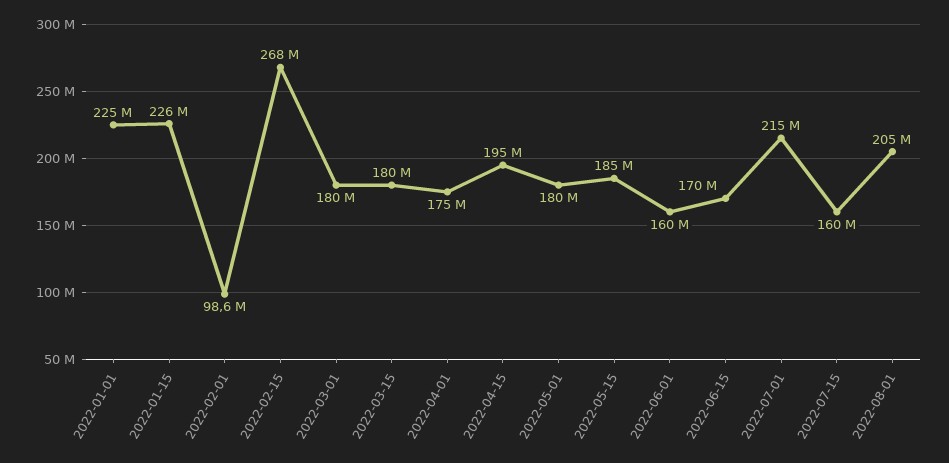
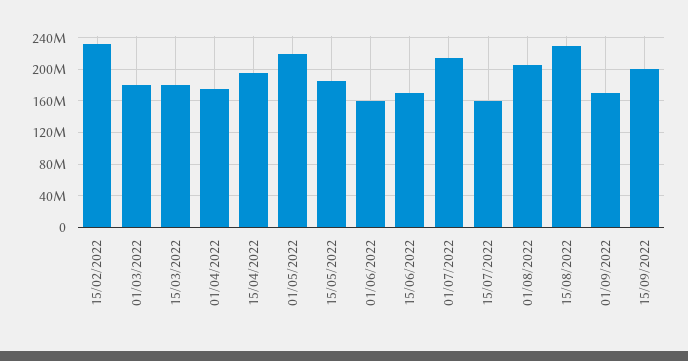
2022-01-01: 225000000 -> none
2022-01-15: 226000000 -> none
2022-02-01: 98600000 -> none
2022-02-15: 268000000 -> 230000000
2022-05-01: 180000000 -> 220000000
15/08/2022: none -> 230000000
01/09/2022: none -> 170000000
15/09/2022: none -> 200000000

